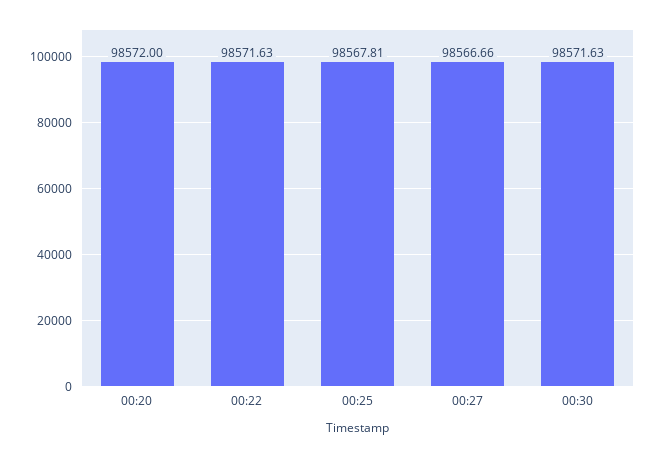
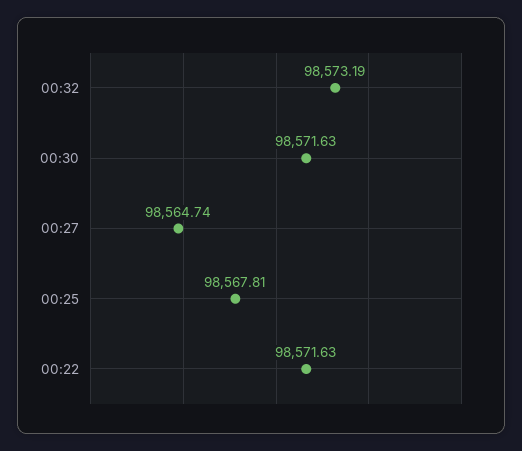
00:20: 98572 -> none
00:27: 98566.66 -> 98564.74
00:32: none -> 98573.19

